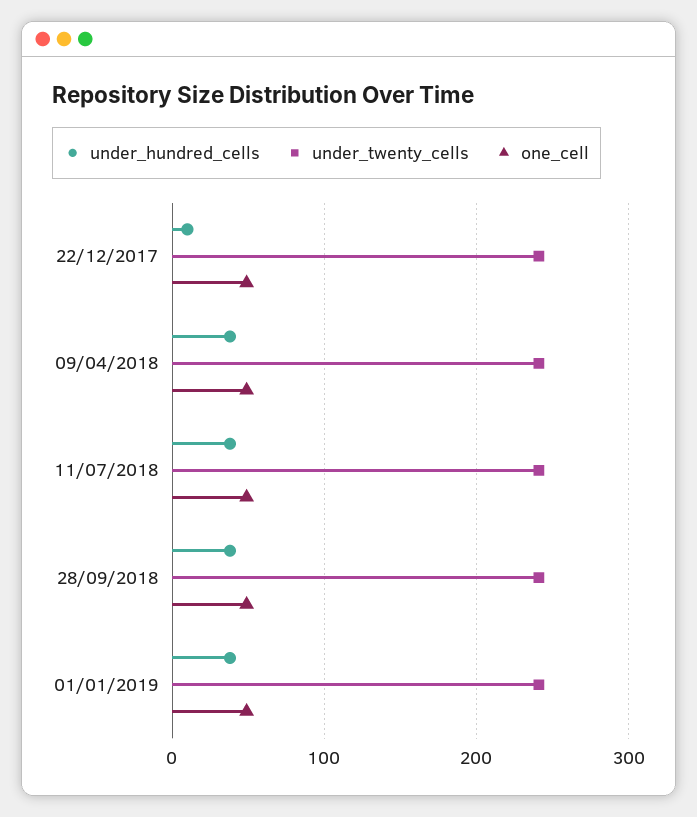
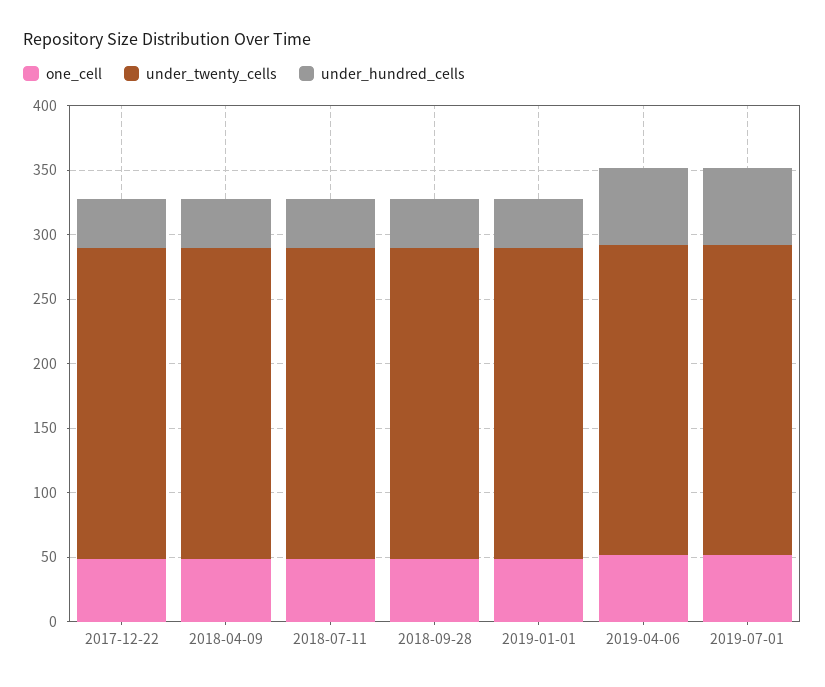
under_hundred_cells, 22/12/2017: 10 -> 40
one_cell, 2019-04-06: none -> 50
under_twenty_cells, 2019-04-06: none -> 240
under_hundred_cells, 2019-04-06: none -> 60
one_cell, 2019-07-01: none -> 50
under_twenty_cells, 2019-07-01: none -> 240
under_hundred_cells, 2019-07-01: none -> 60

